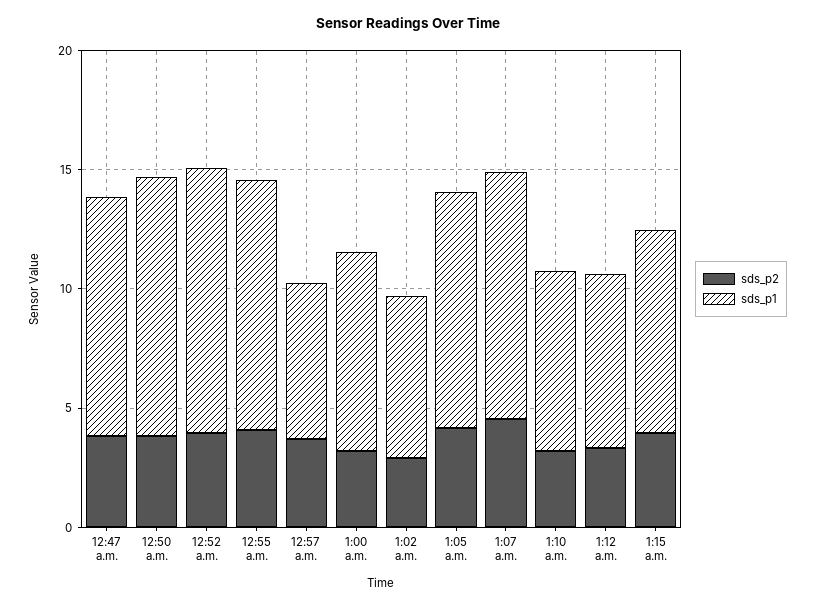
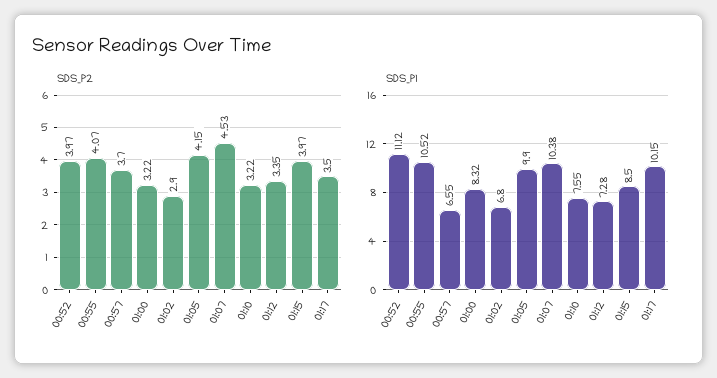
sds_p2, 12:47 a.m.: 4 -> none
sds_p1, 12:47 a.m.: 10 -> none
sds_p2, 12:50 a.m.: 4 -> none
sds_p1, 12:50 a.m.: 11 -> none
sds_p2, 01:17: none -> 3.5
sds_p1, 01:17: none -> 10.15

